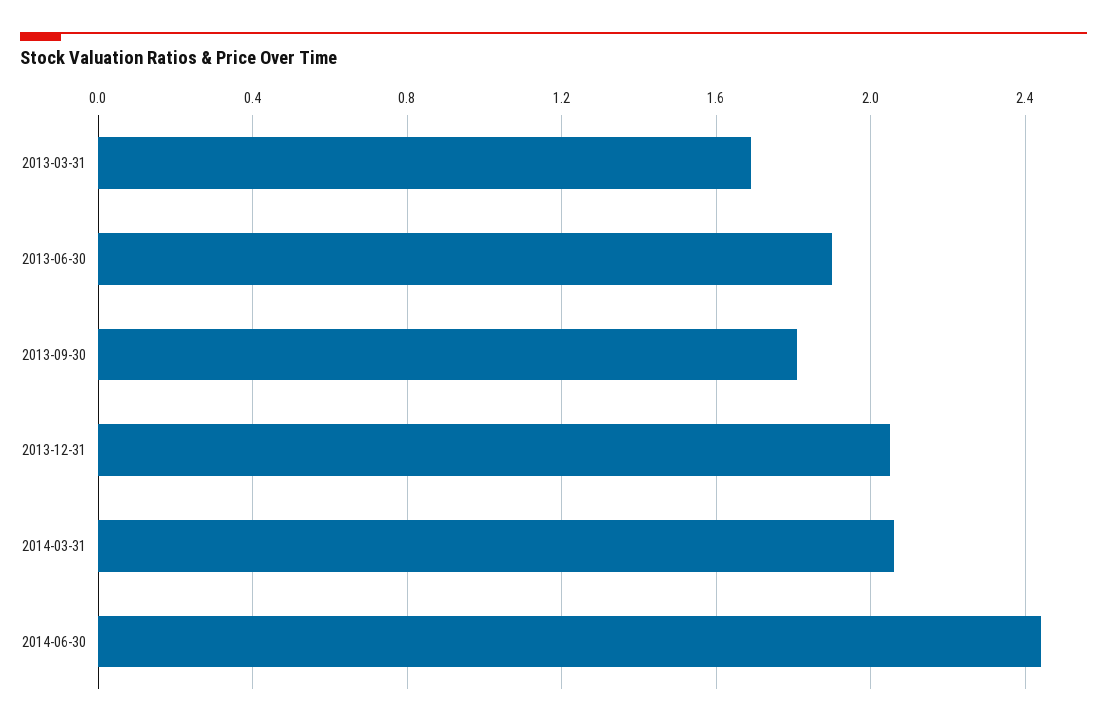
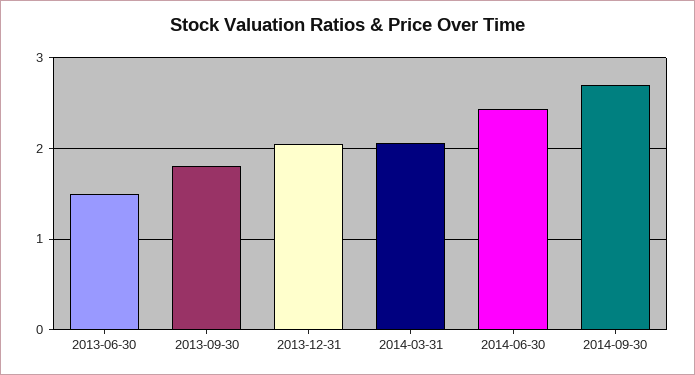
2013-03-31: 1.7 -> none
2013-06-30: 1.9 -> 1.5
2014-09-30: none -> 2.7

